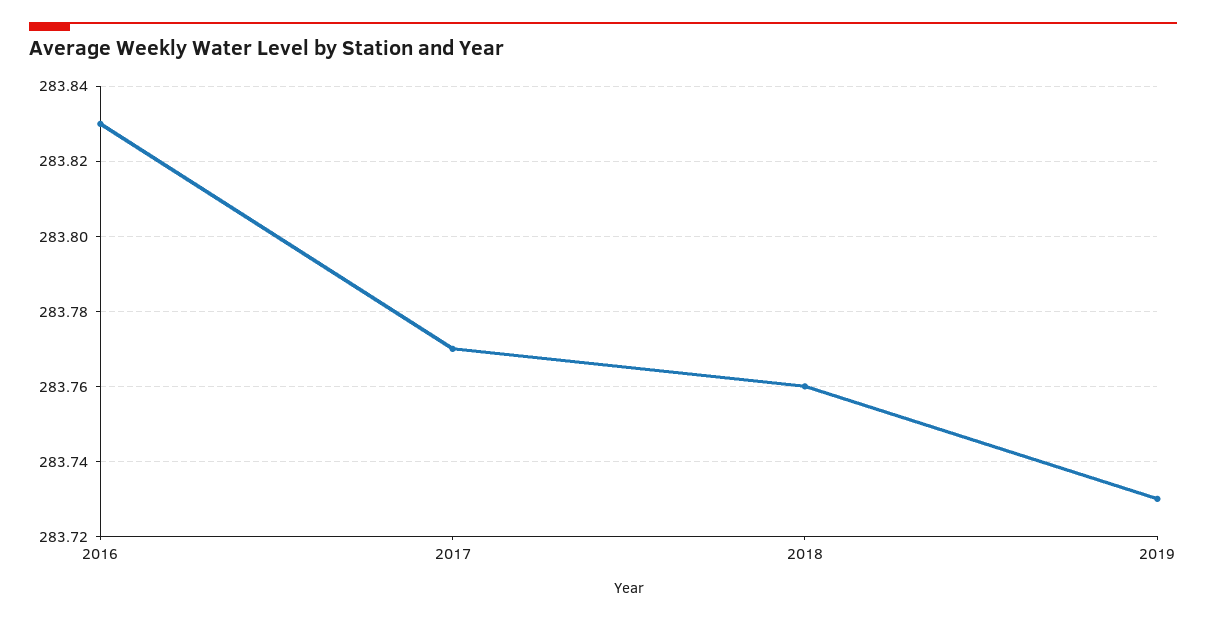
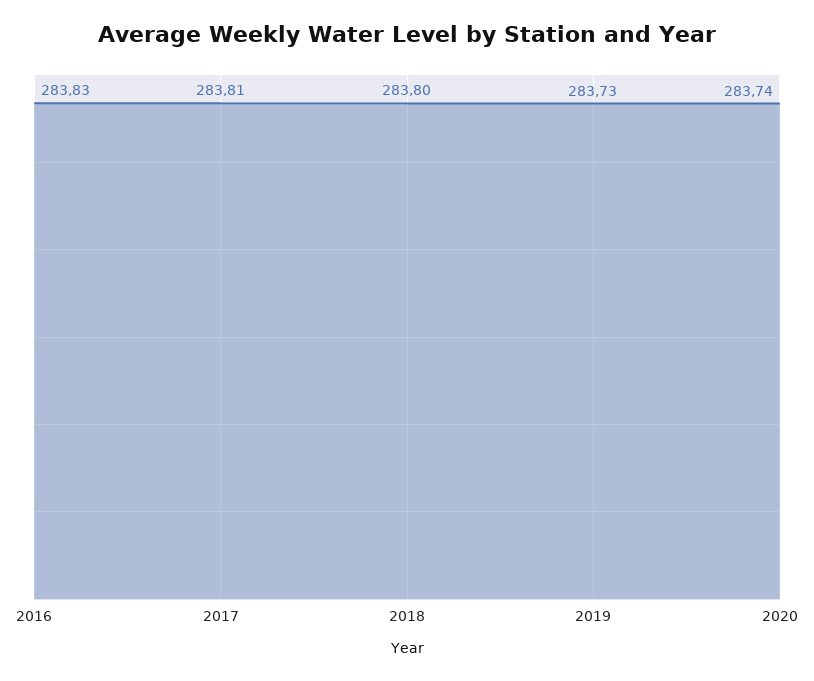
2017: 283.77 -> 283.81
2018: 283.76 -> 283.8
2020: none -> 283.74

